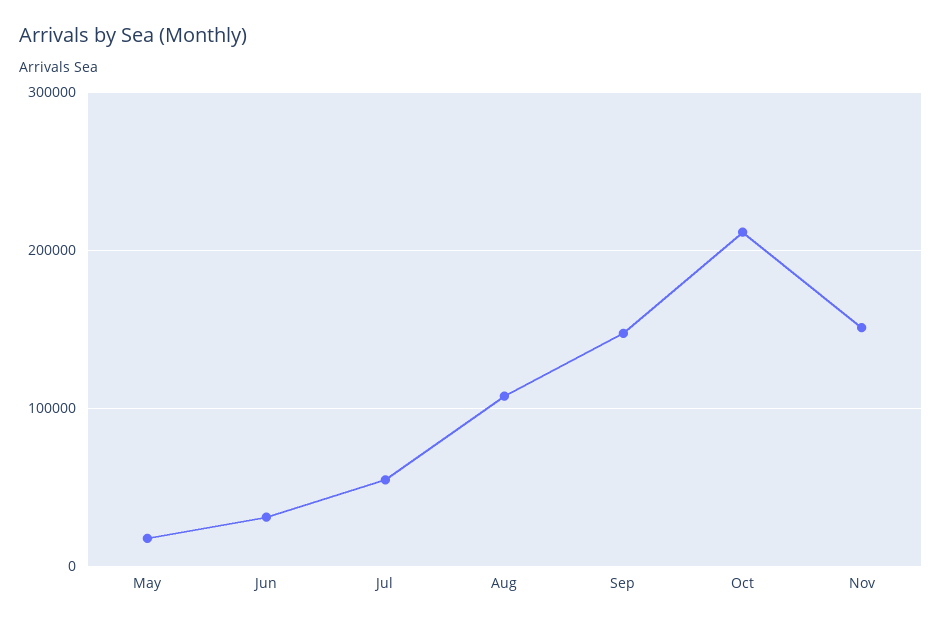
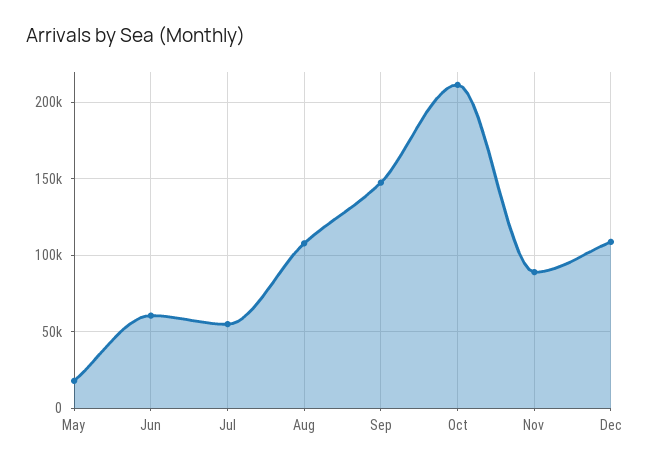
Jun: 30000 -> 60000
Nov: 150000 -> 90000
Dec: none -> 110000

